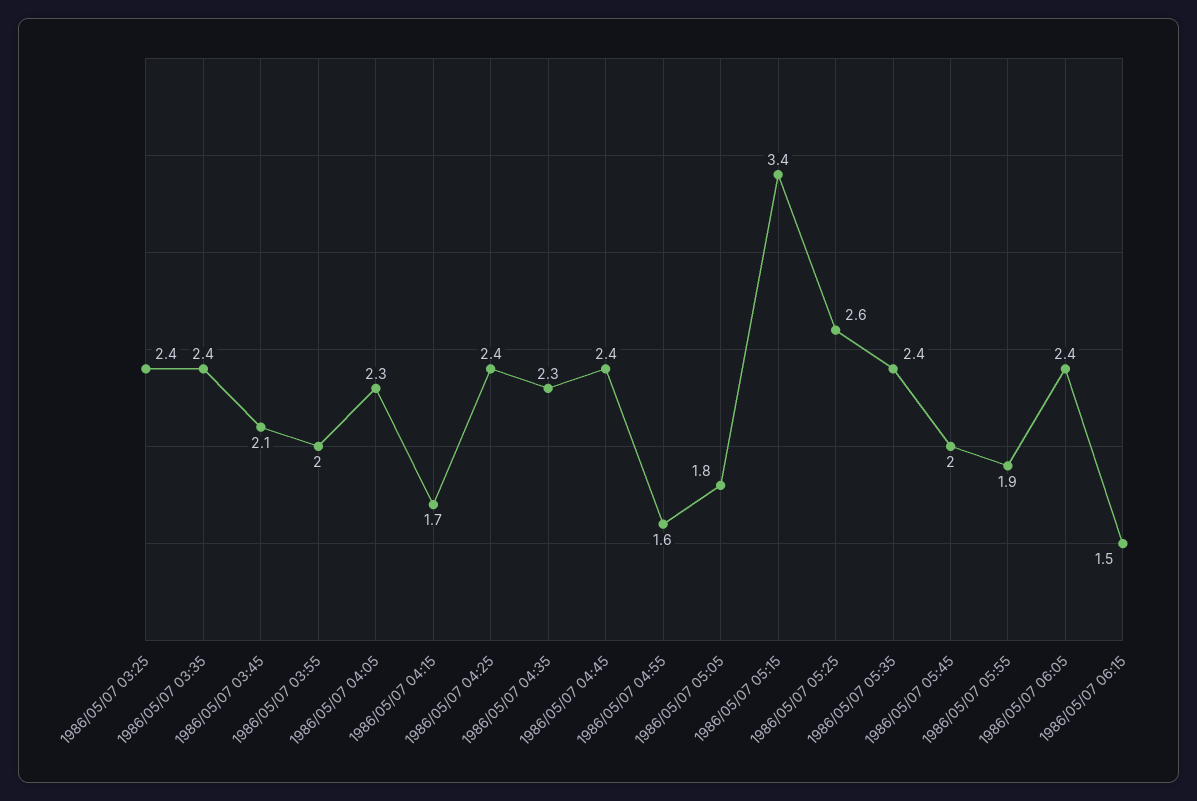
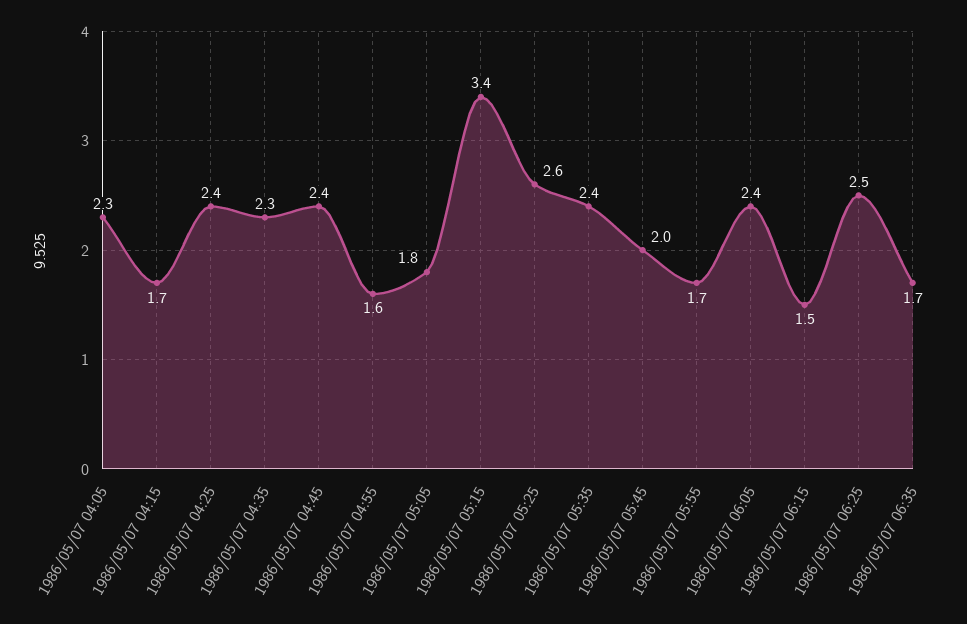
1986/05/07 03:25: 2.4 -> none
1986/05/07 03:35: 2.4 -> none
1986/05/07 03:45: 2.1 -> none
1986/05/07 03:55: 2 -> none
1986/05/07 05:55: 1.9 -> 1.7
1986/05/07 06:25: none -> 2.5
1986/05/07 06:35: none -> 1.7

